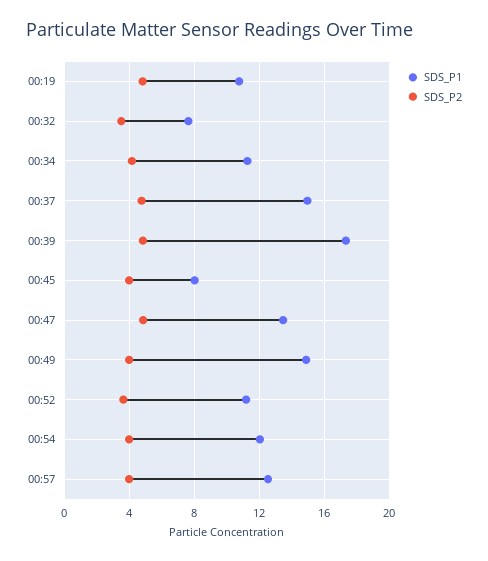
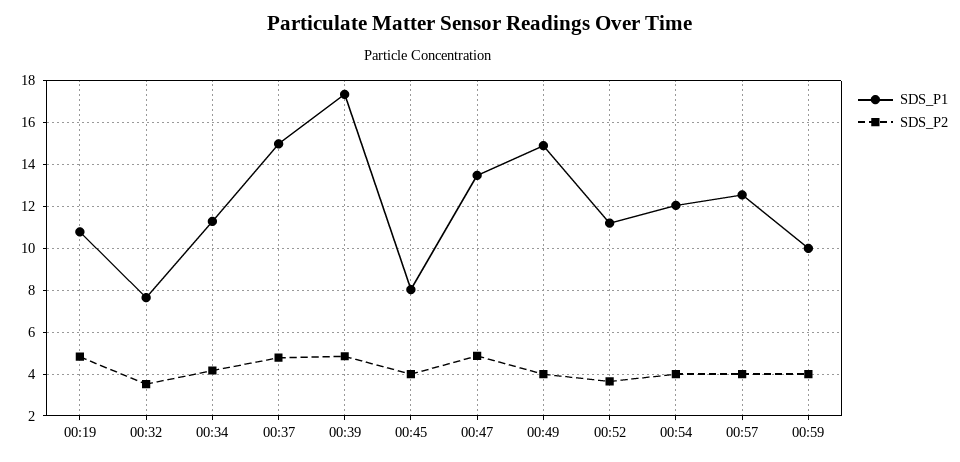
SDS_P1, 00:59: none -> 10
SDS_P2, 00:59: none -> 4

